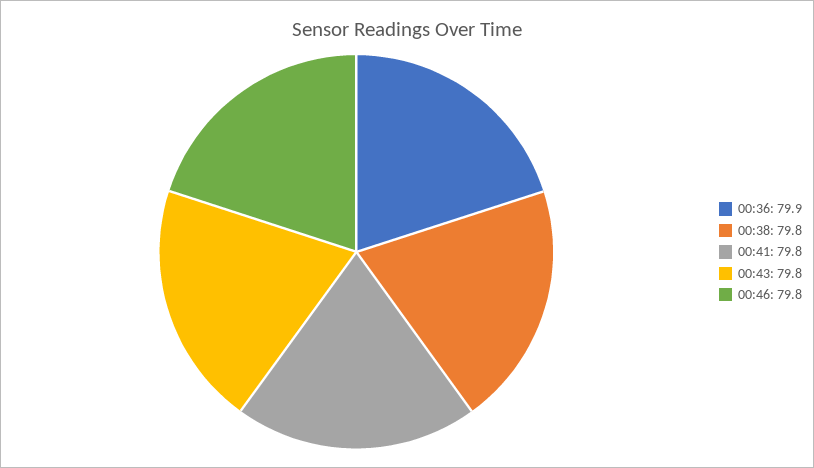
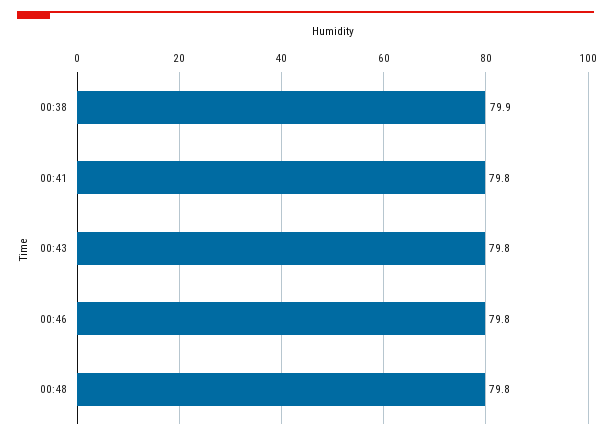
00:36: 79.9 -> none
00:38: 79.8 -> 79.9
00:48: none -> 79.8

